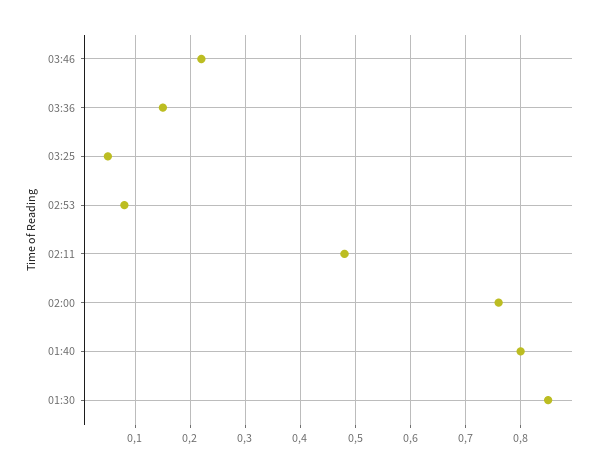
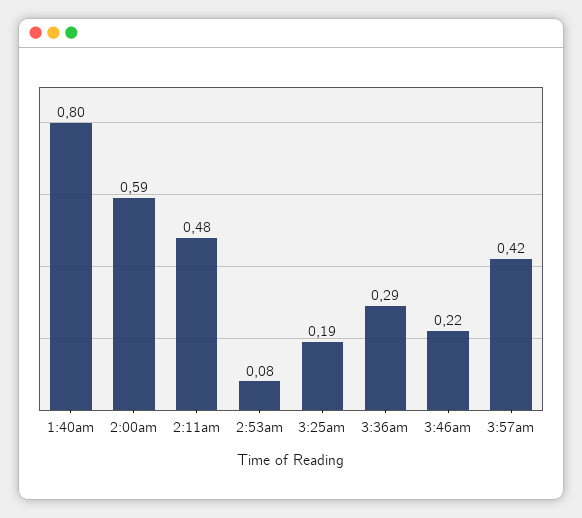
03:36: 0.15 -> 0.29
03:25: 0.05 -> 0.19
02:00: 0.75 -> 0.59
01:30: 0.85 -> none
3:57am: none -> 0.42

